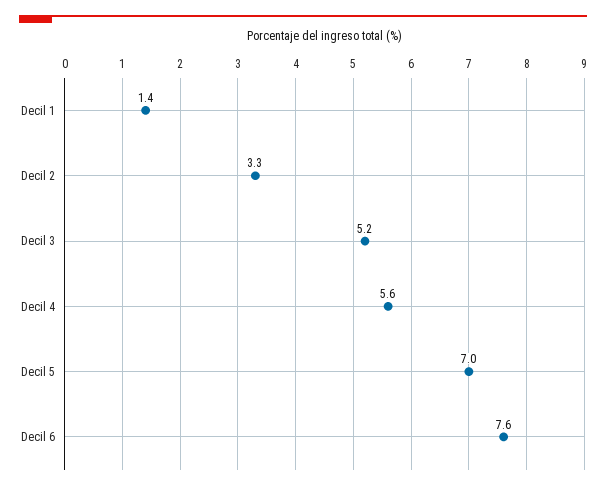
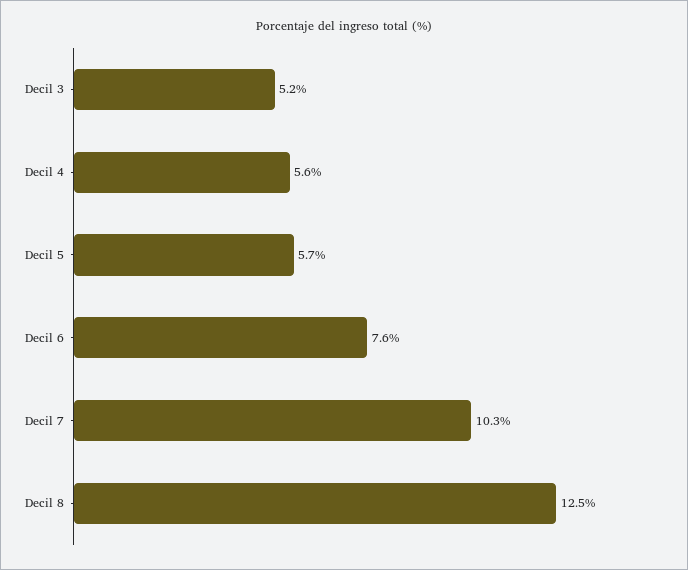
Decil 1: 1.4 -> none
Decil 2: 3.3 -> none
Decil 5: 7 -> 5.7
Decil 7: none -> 10.3
Decil 8: none -> 12.5

